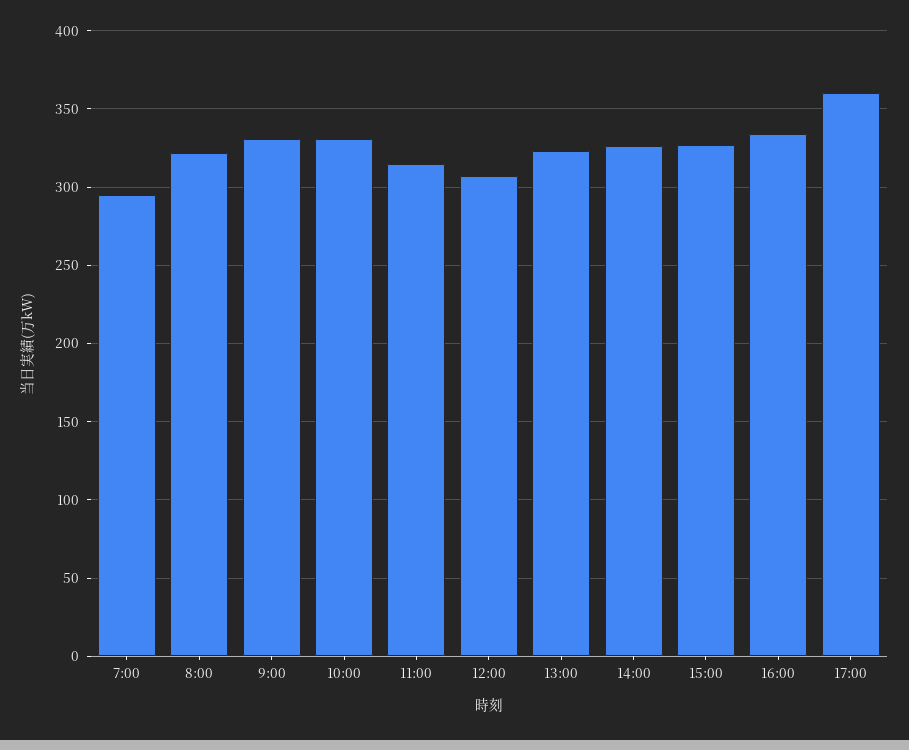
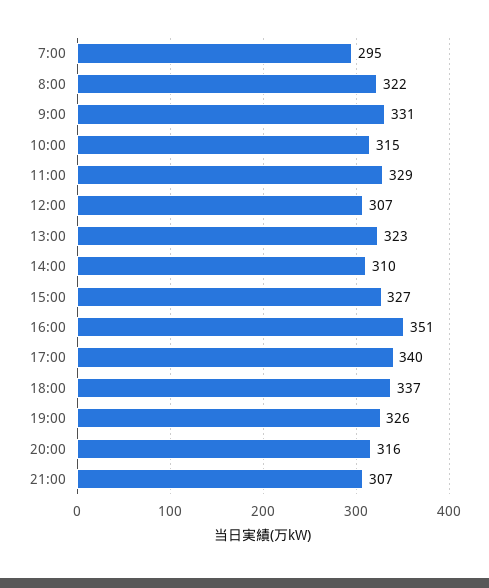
10:00: 330 -> 315
11:00: 315 -> 329
14:00: 325 -> 310
16:00: 335 -> 351
17:00: 360 -> 340
18:00: none -> 337
19:00: none -> 326
20:00: none -> 316
21:00: none -> 307

